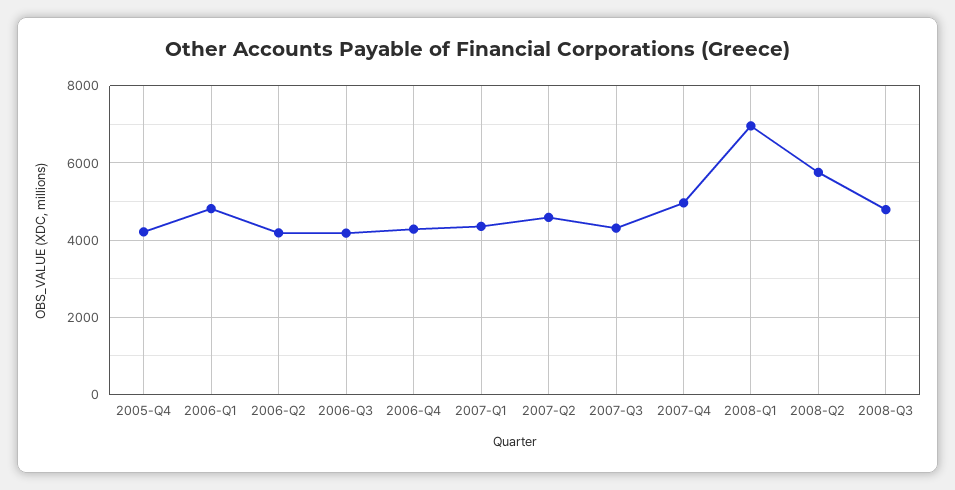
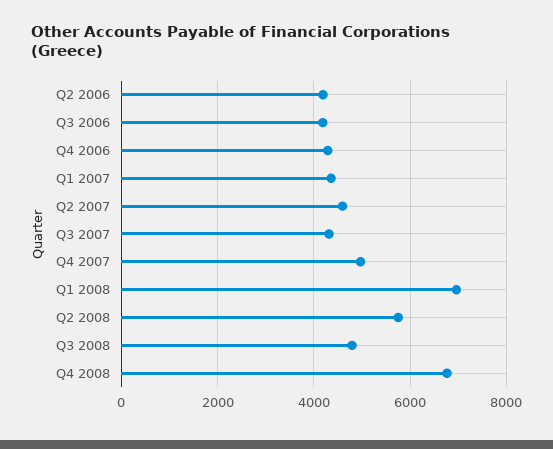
2005-Q4: 4200 -> none
2006-Q1: 4800 -> none
Q4 2008: none -> 6800

